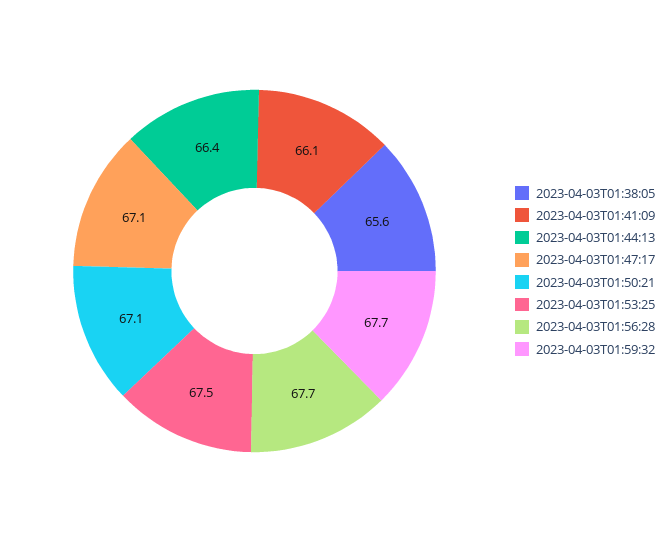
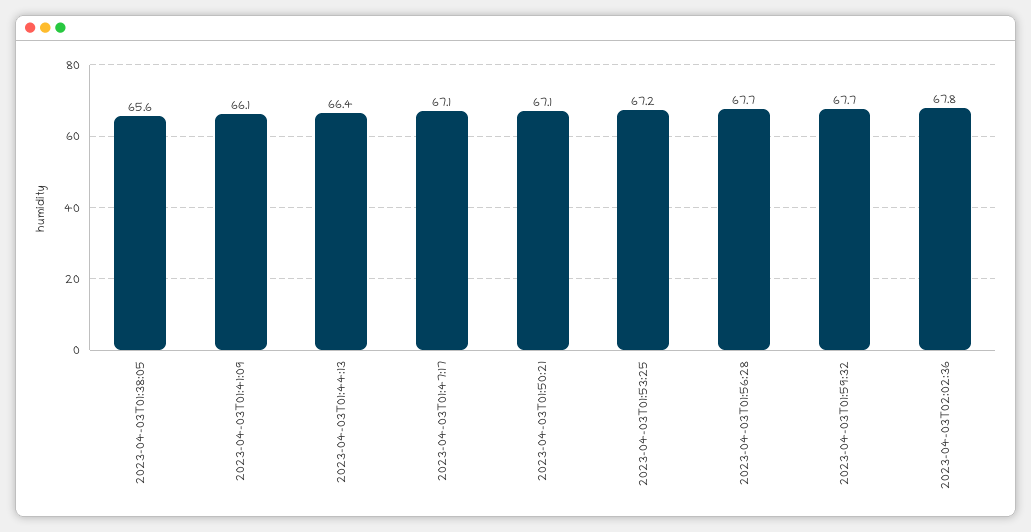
2023-04-03T01:53:25: 67.5 -> 67.2
2023-04-03T02:02:36: none -> 67.8

